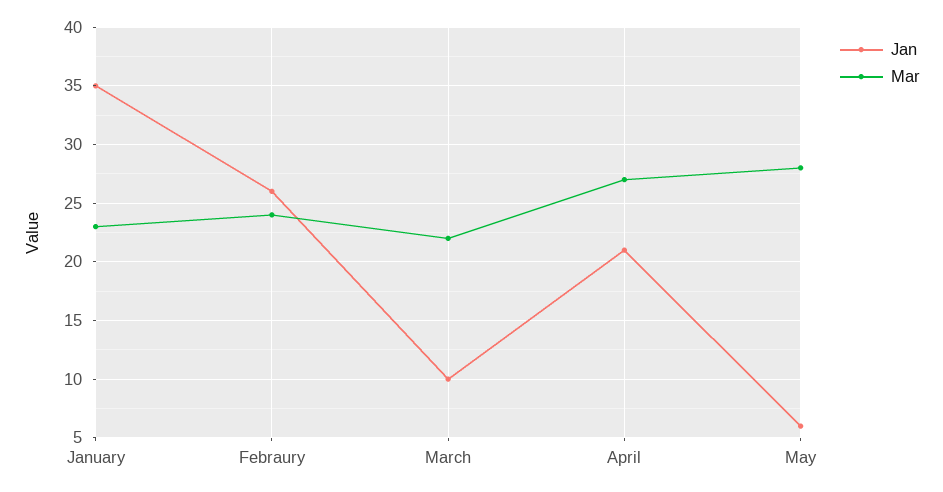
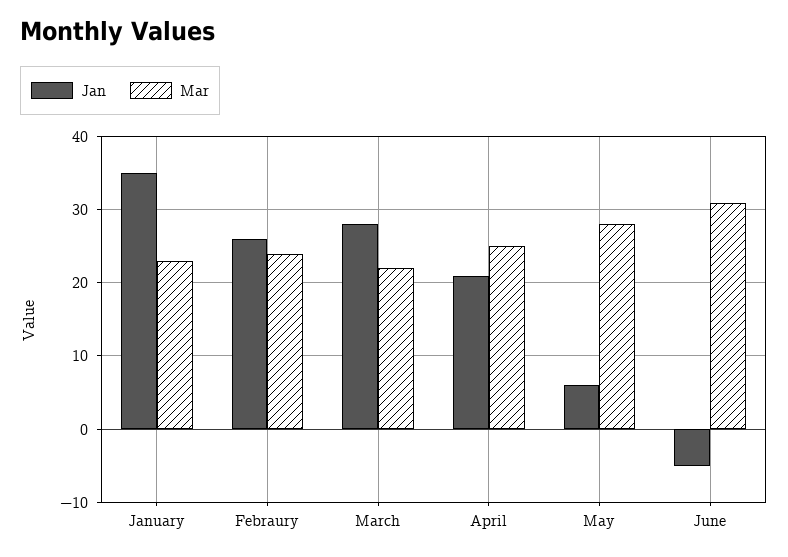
Jan, March: 10 -> 28
Mar, April: 27 -> 25
Jan, June: none -> -5
Mar, June: none -> 31

